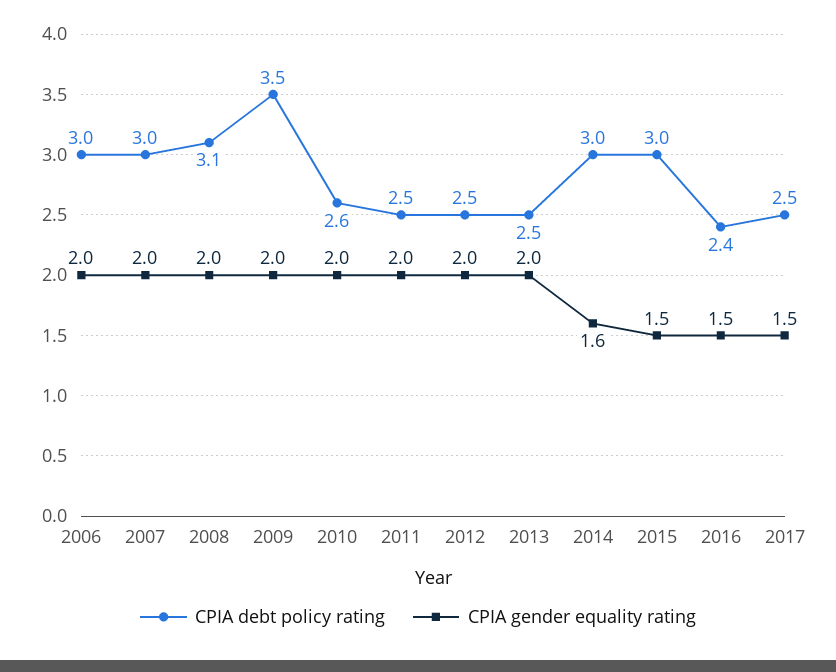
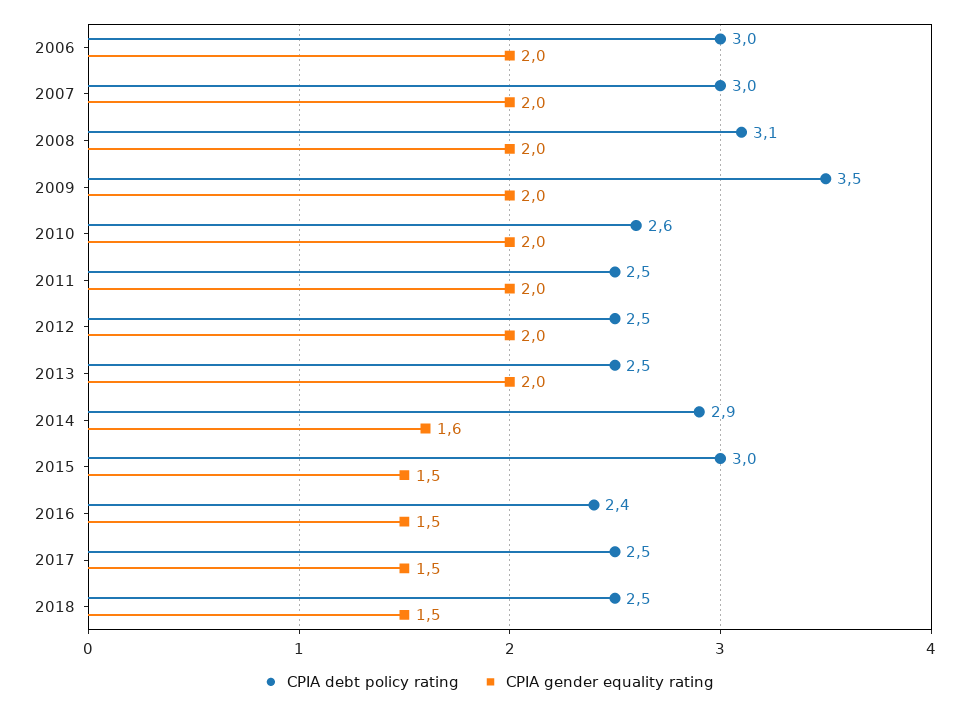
CPIA debt policy rating, 2014: 3 -> 2.9
CPIA debt policy rating, 2018: none -> 2.5
CPIA gender equality rating, 2018: none -> 1.5

